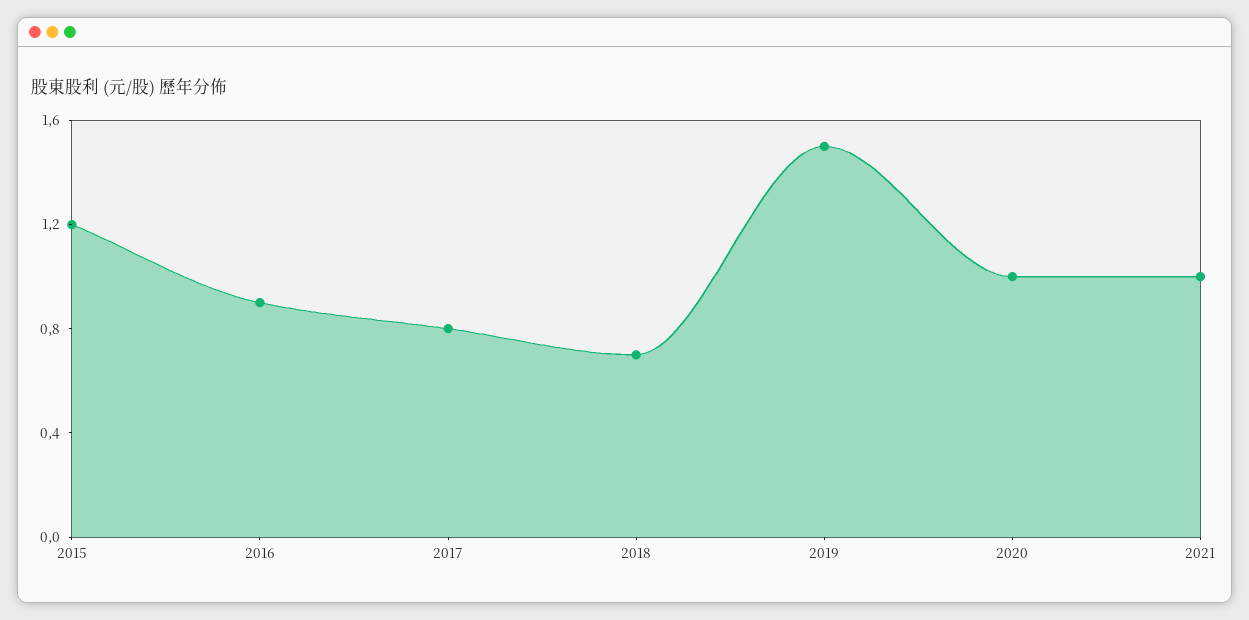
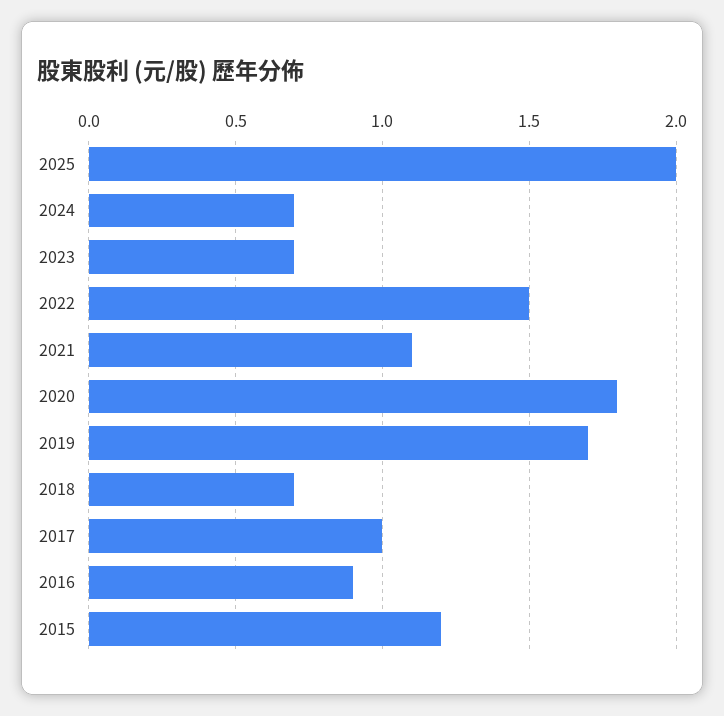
2017: 0.8 -> 1
2019: 1.5 -> 1.7
2020: 1 -> 1.8
2021: 1 -> 1.1
2025: none -> 2
2024: none -> 0.7
2023: none -> 0.7
2022: none -> 1.5

